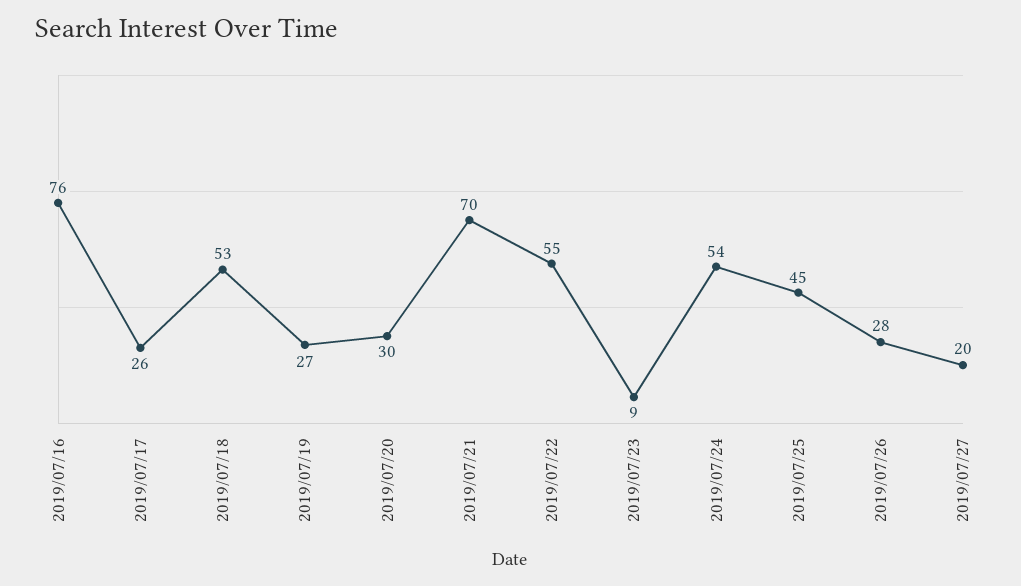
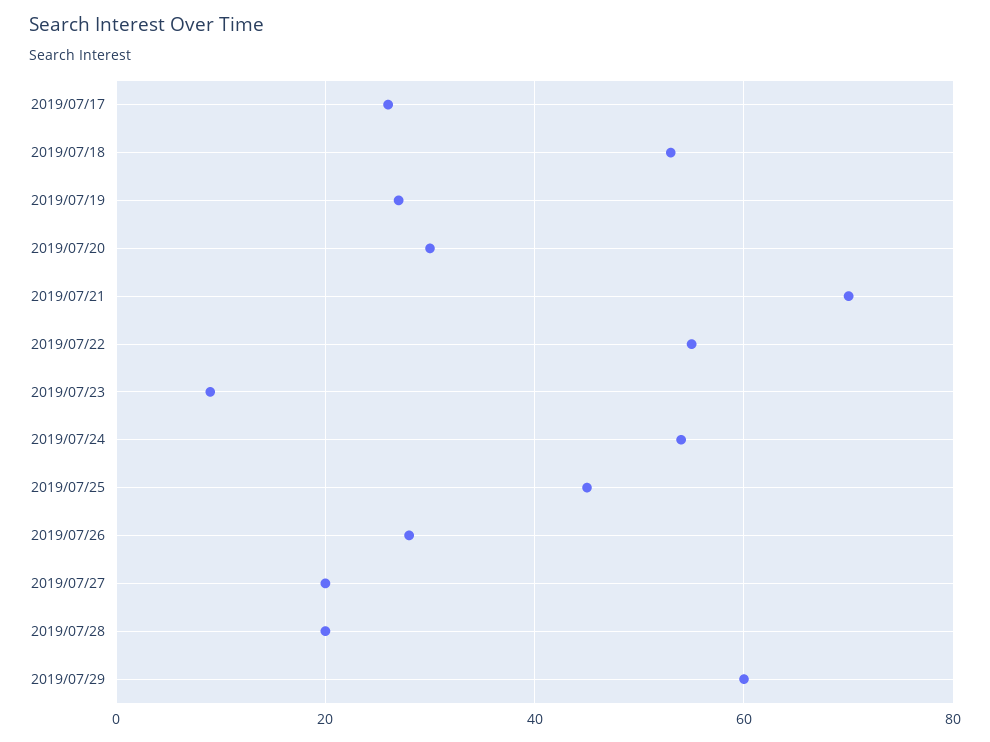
2019/07/16: 76 -> none
2019/07/28: none -> 20
2019/07/29: none -> 60

